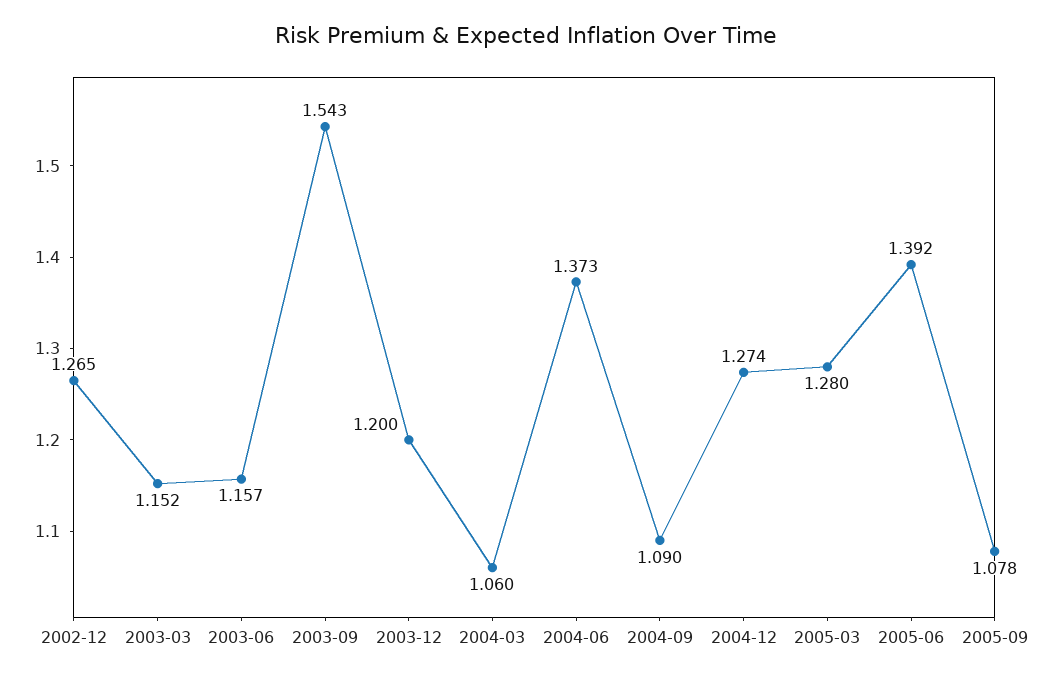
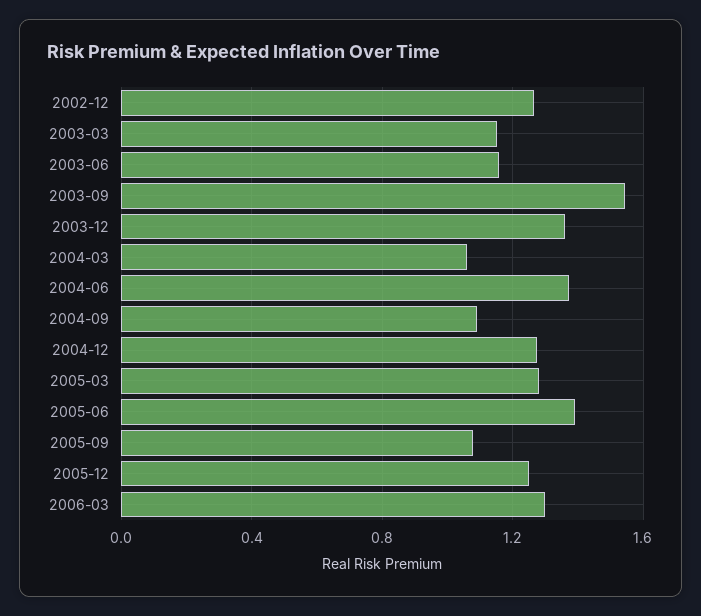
2003-12: 1.2 -> 1.35
2005-12: none -> 1.25
2006-03: none -> 1.3

